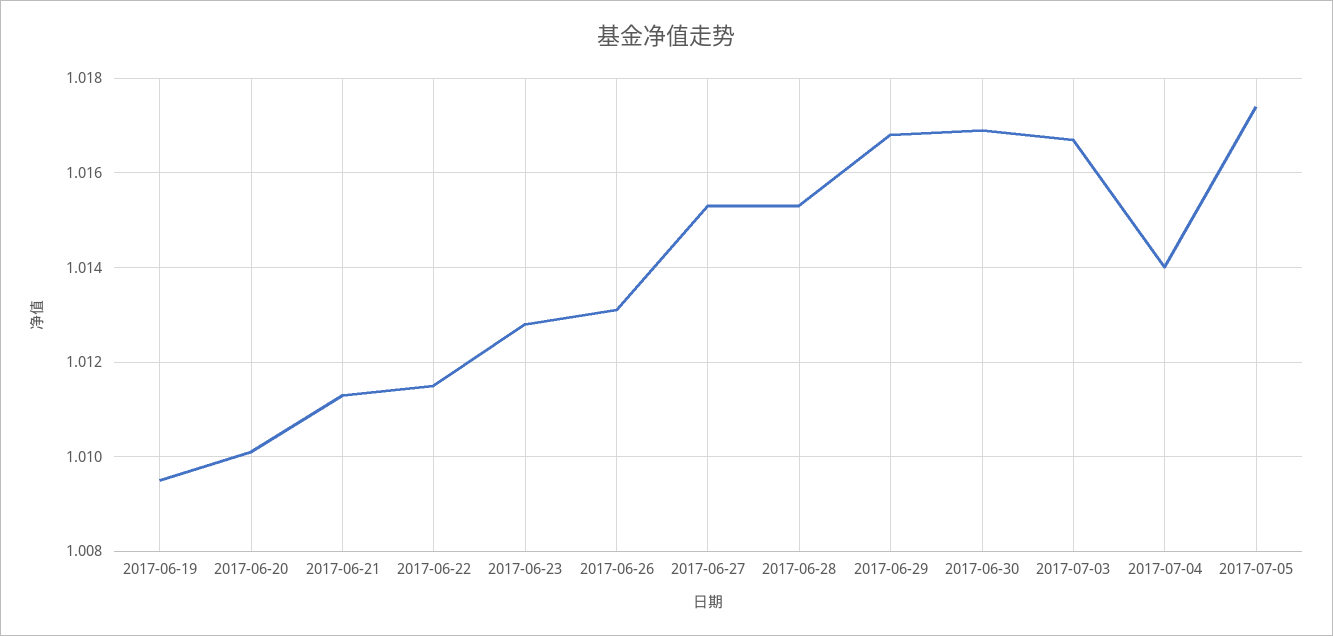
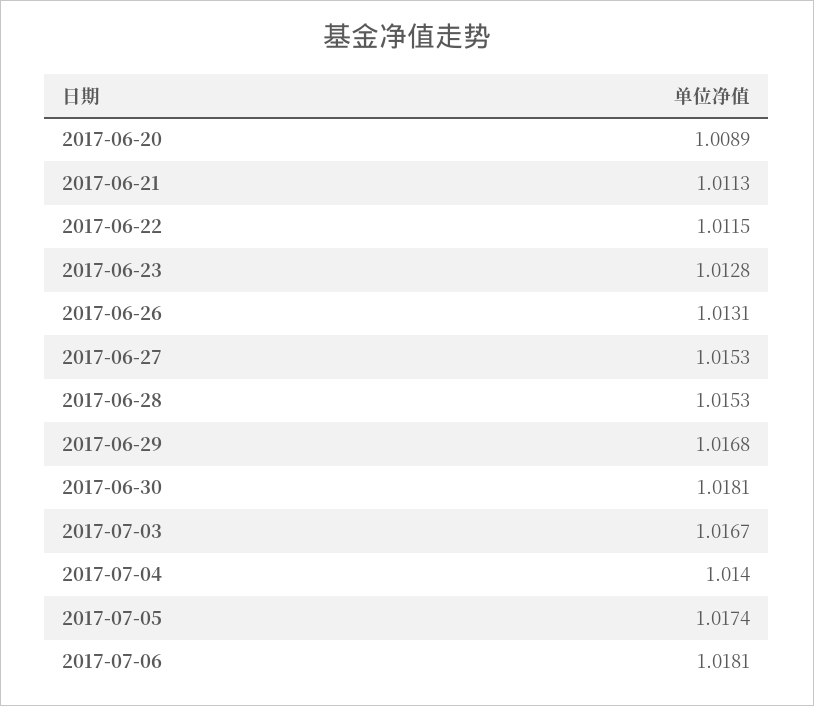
2017-06-19: 1.0095 -> none
2017-06-20: 1.01 -> 1.0089
2017-06-30: 1.017 -> 1.0181
2017-07-06: none -> 1.0181

